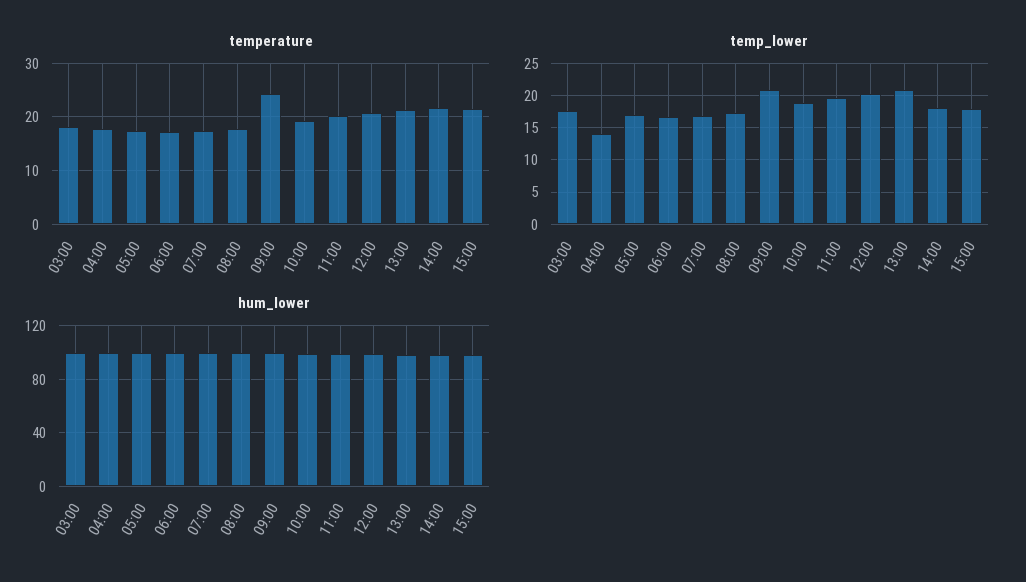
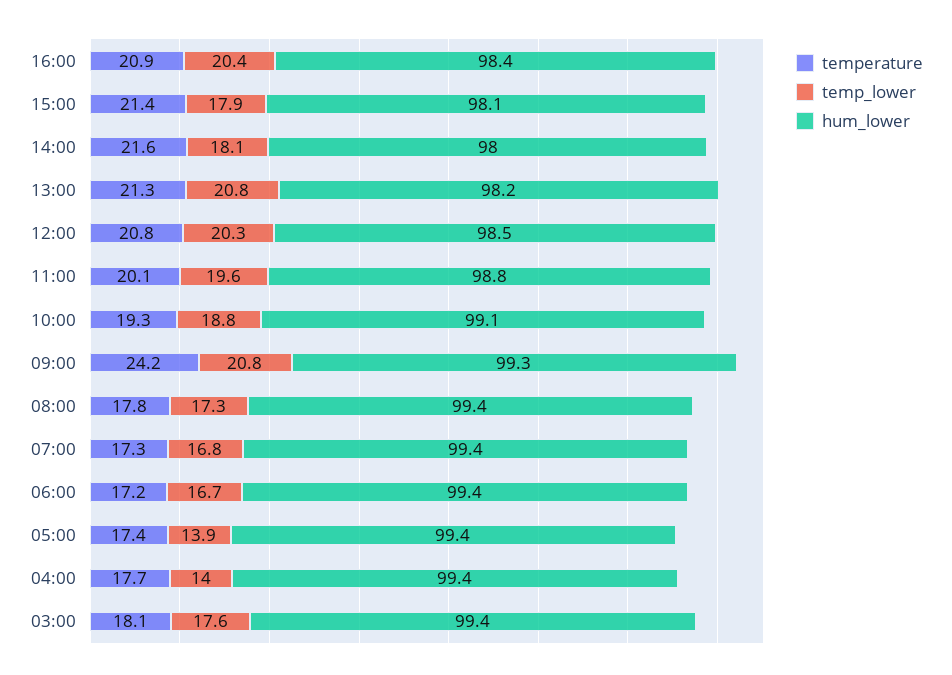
temp_lower, 05:00: 17 -> 13.9
temperature, 16:00: none -> 20.9
temp_lower, 16:00: none -> 20.4
hum_lower, 16:00: none -> 98.4

